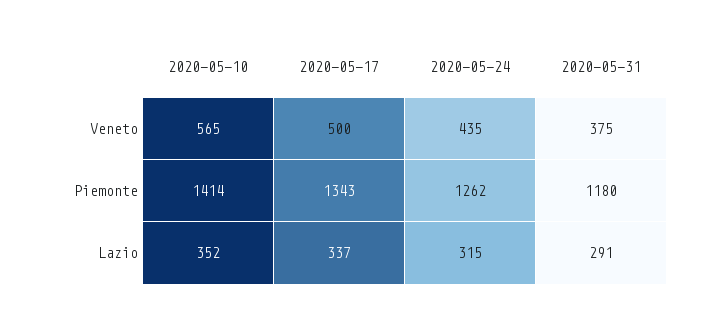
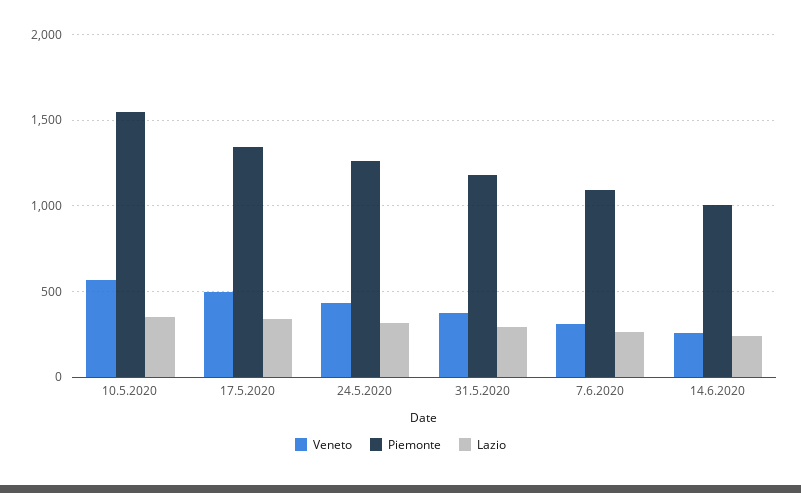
Piemonte, 2020-05-10: 1414 -> 1550
Veneto, 7.6.2020: none -> 300
Piemonte, 7.6.2020: none -> 1100
Lazio, 7.6.2020: none -> 250
Veneto, 14.6.2020: none -> 250
Piemonte, 14.6.2020: none -> 1000
Lazio, 14.6.2020: none -> 250

